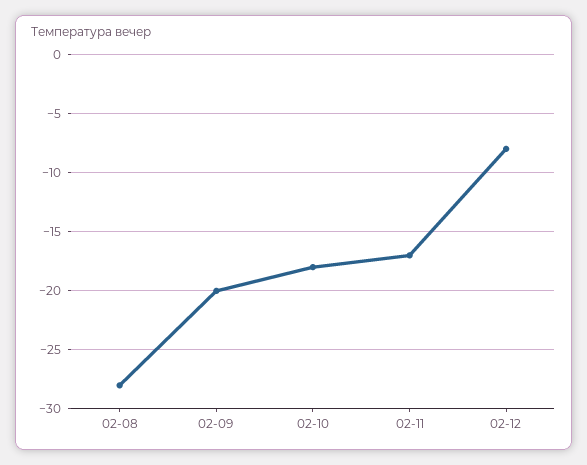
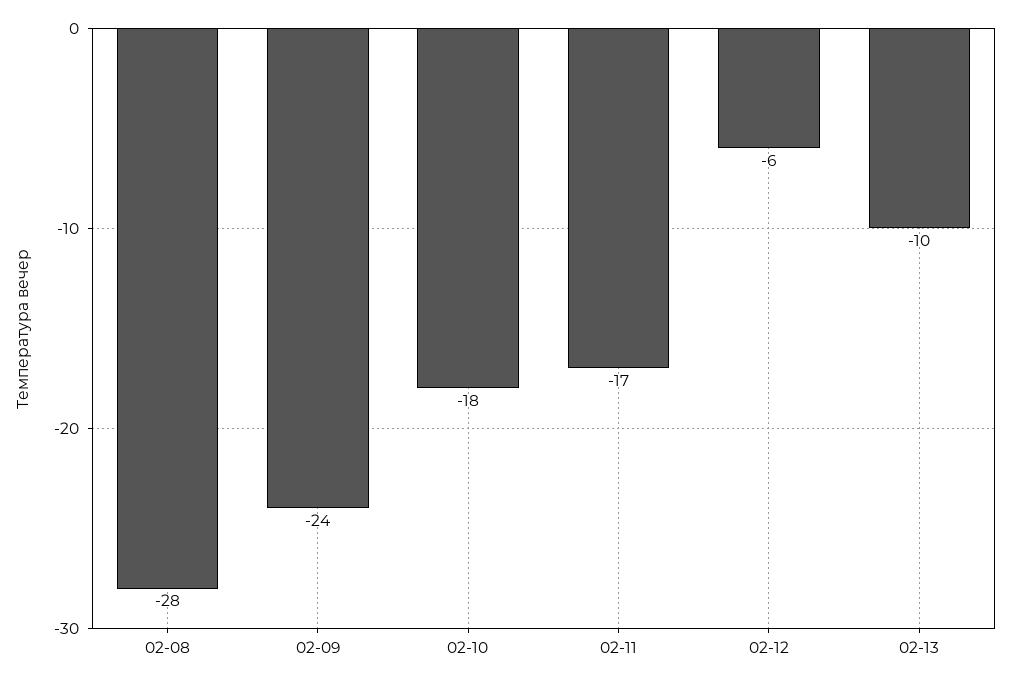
02-09: -20 -> -24
02-12: -8 -> -6
02-13: none -> -10

